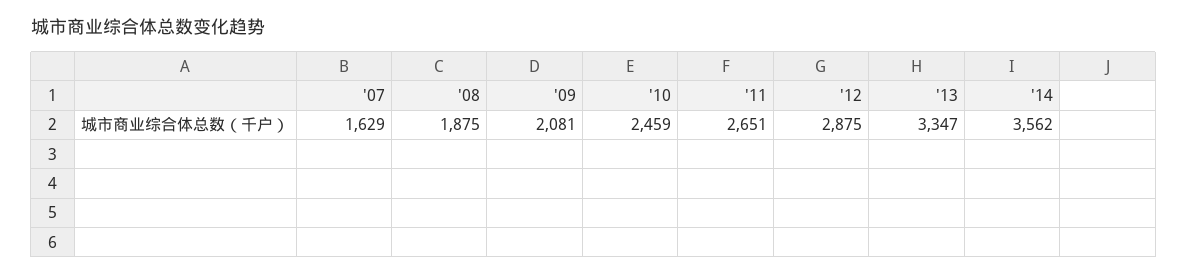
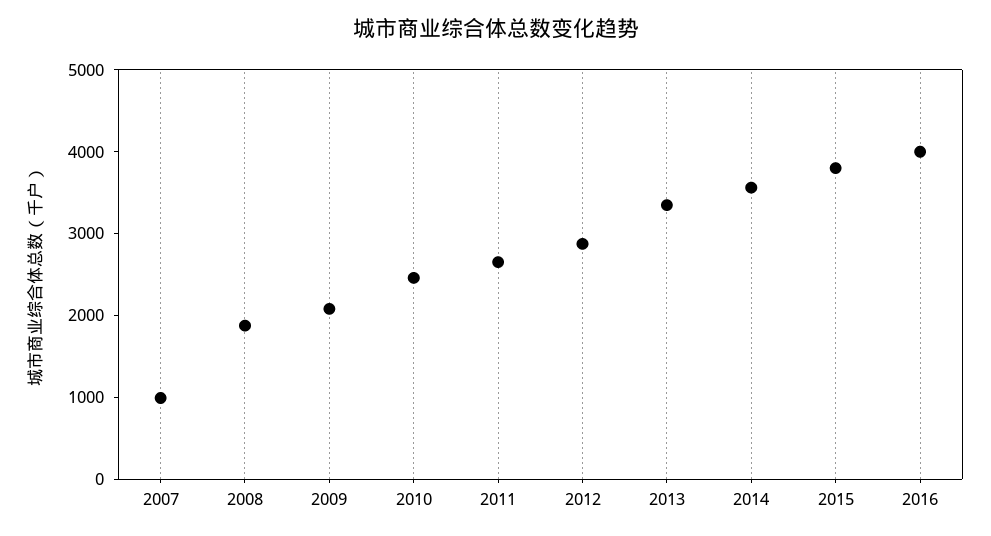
'07: 1629 -> 1000
2015: none -> 3800
2016: none -> 4000

